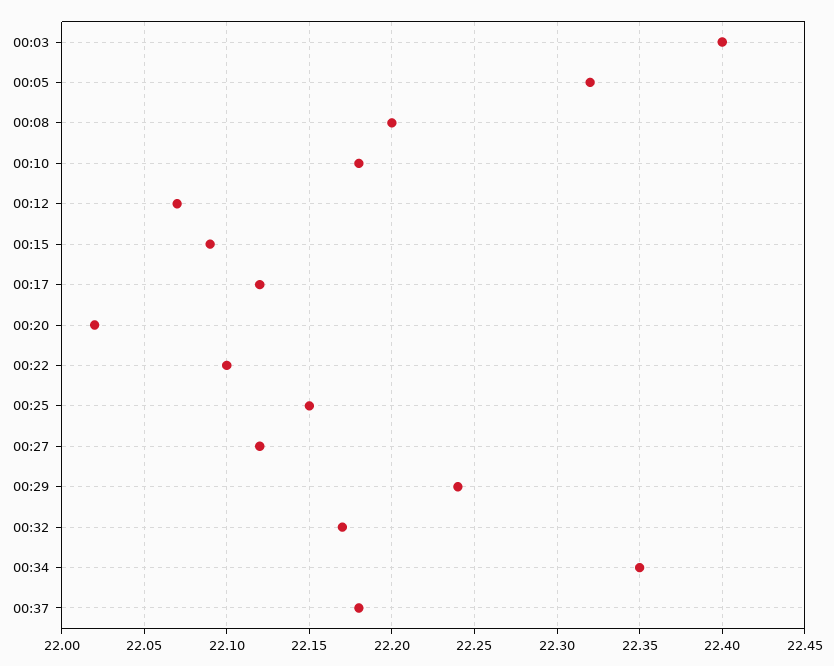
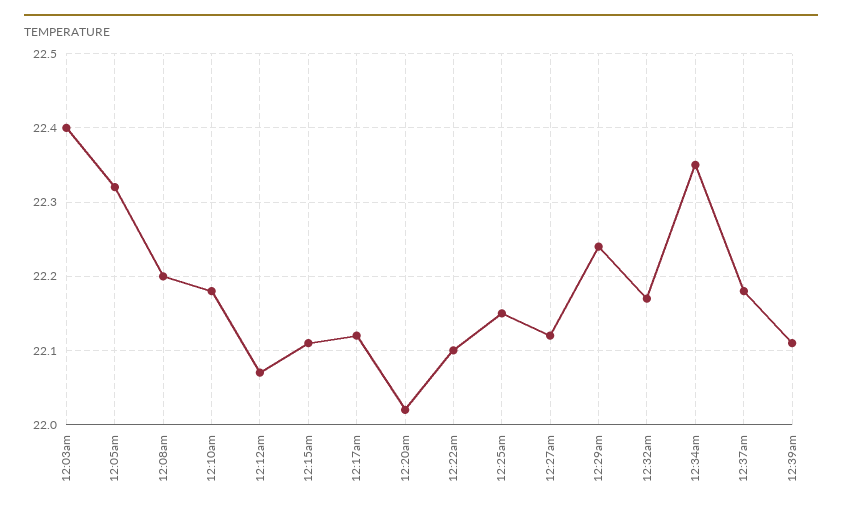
00:15: 22.09 -> 22.11
12:39am: none -> 22.11

